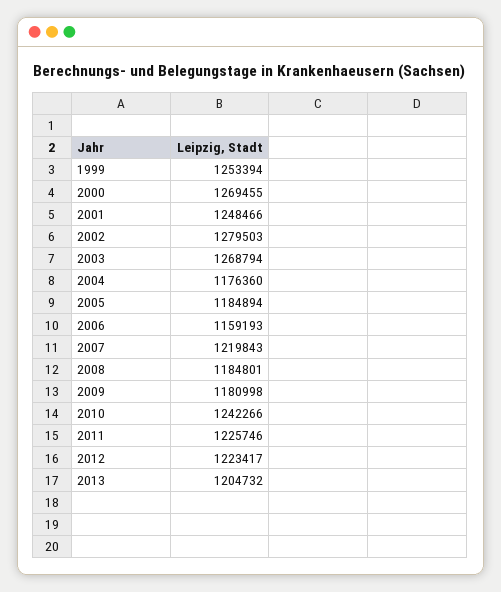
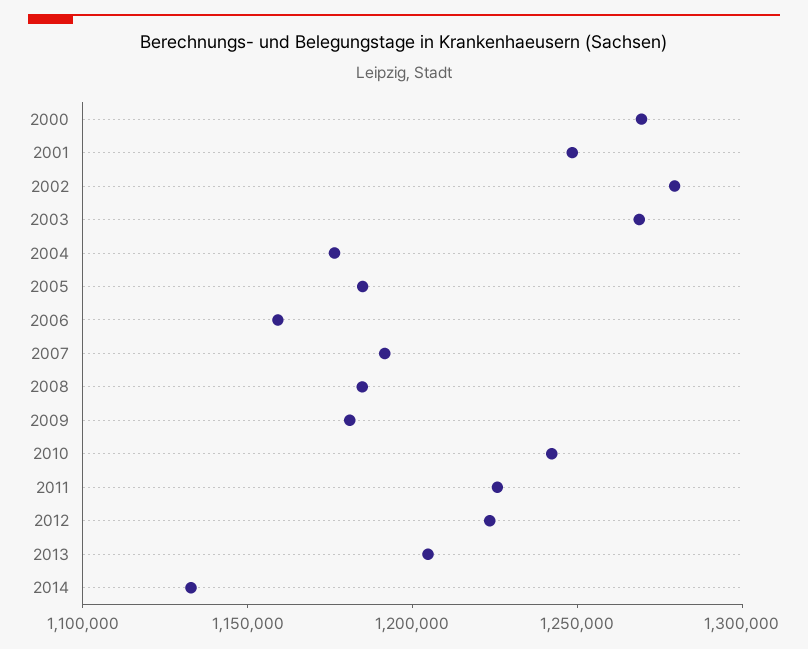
1999: 1253394 -> none
2007: 1219843 -> 1190000
2014: none -> 1130000

